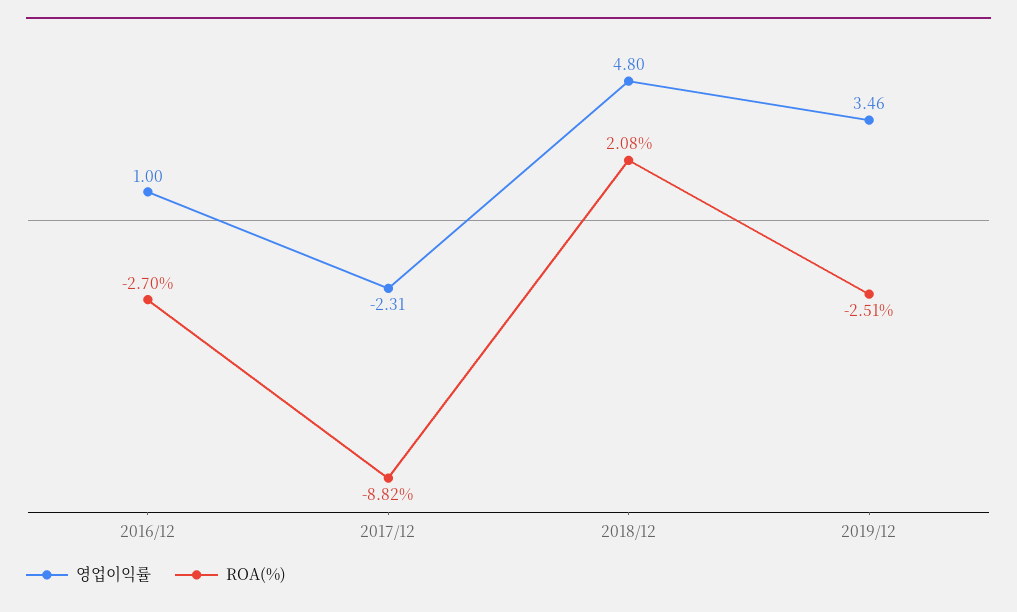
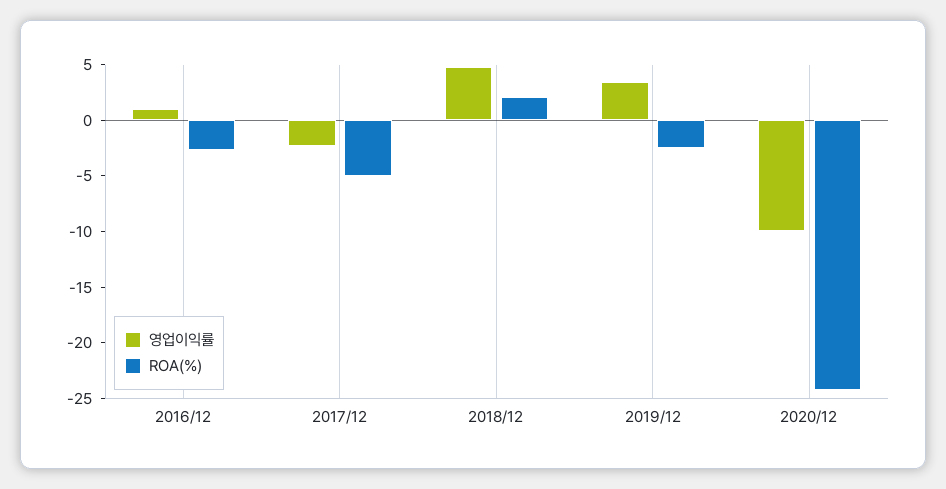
ROA(%), 2017/12: -8.82 -> -5
영업이익률, 2020/12: none -> -10
ROA(%), 2020/12: none -> -24

